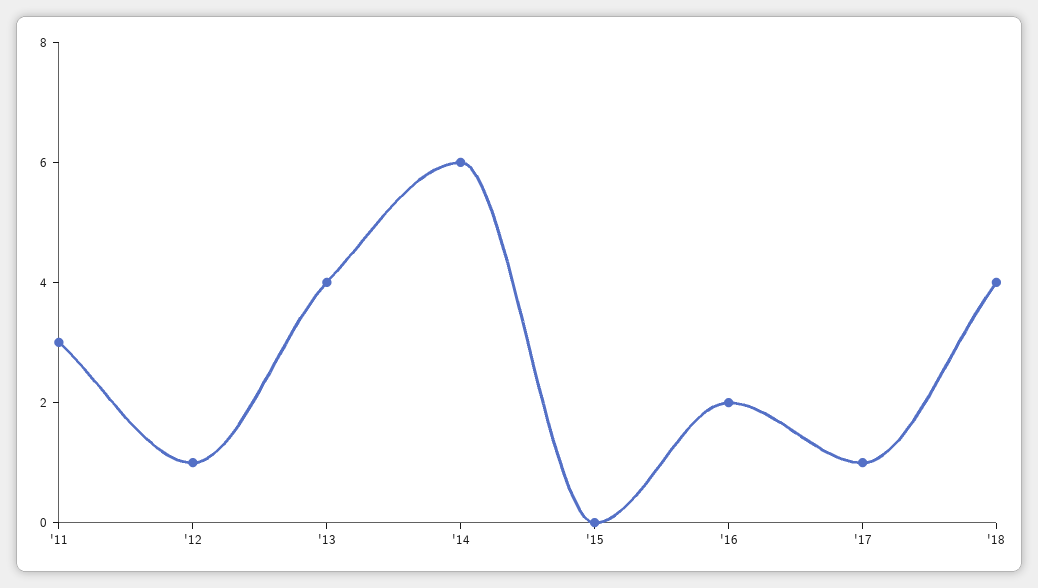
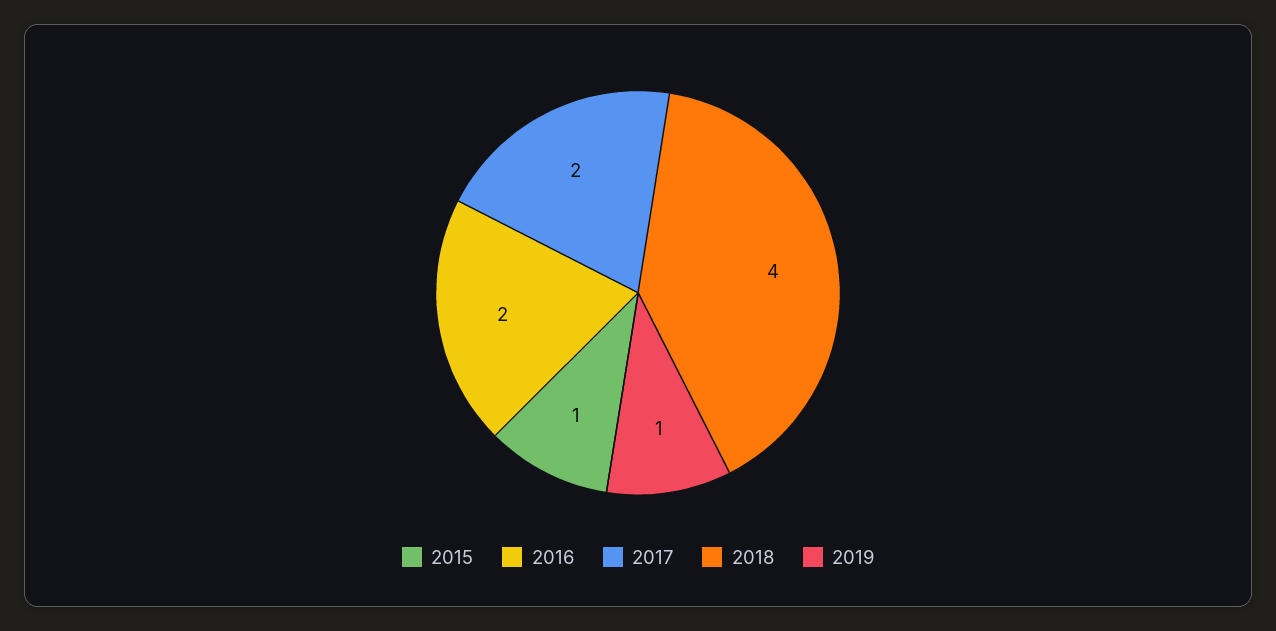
'11: 3 -> none
'12: 1 -> none
'13: 4 -> none
'14: 6 -> none
'15: 0 -> 1
'17: 1 -> 2
2019: none -> 1

